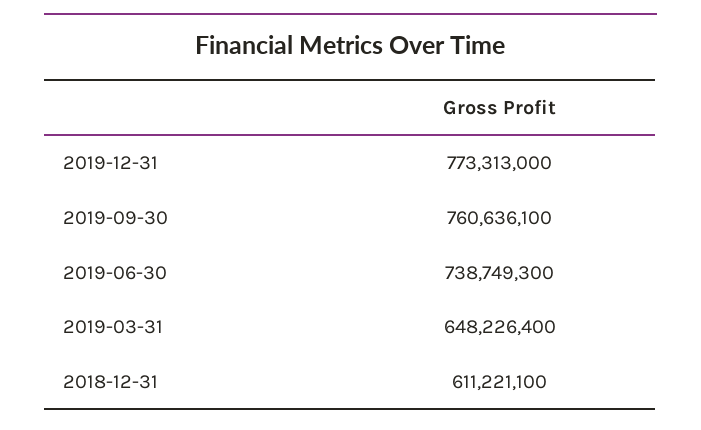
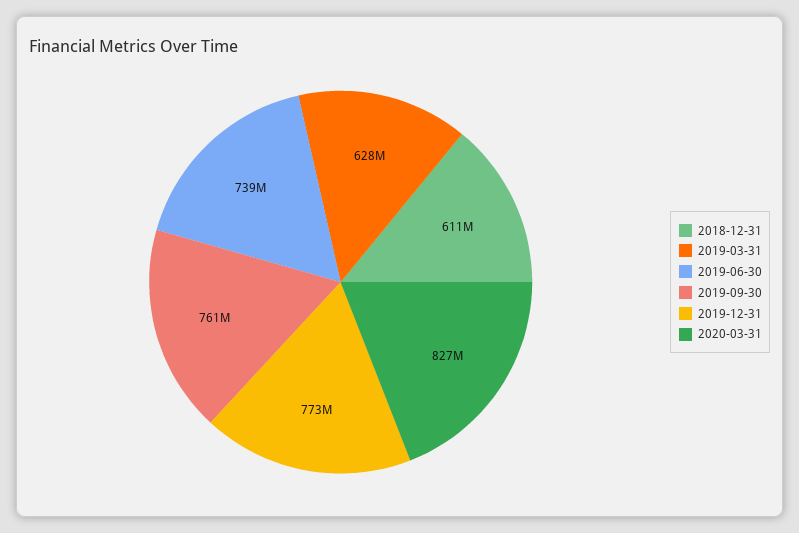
2019-03-31: 648226400 -> 628000000
2020-03-31: none -> 827000000

